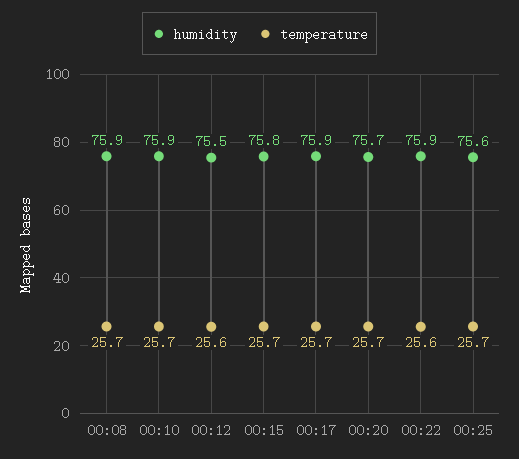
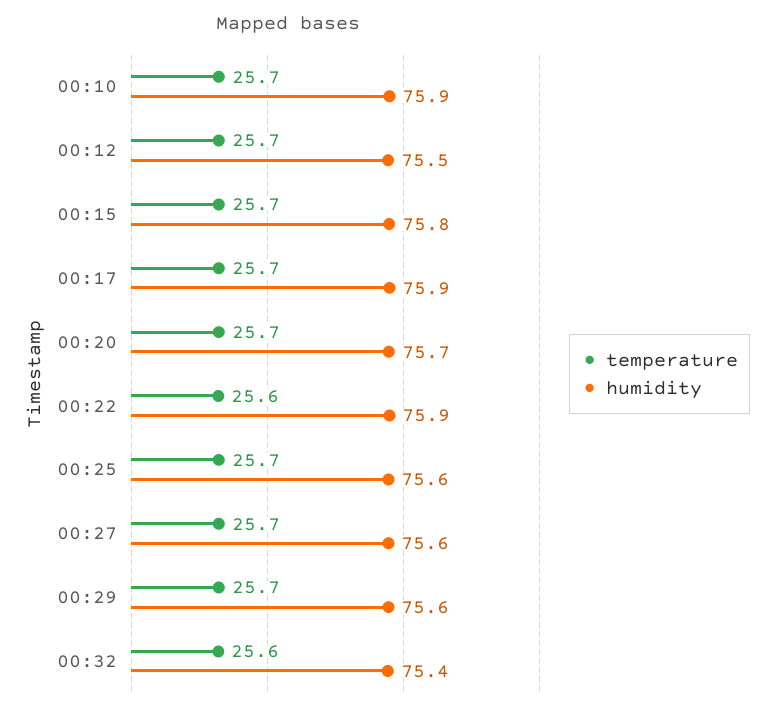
humidity, 00:08: 75.9 -> none
temperature, 00:08: 25.7 -> none
temperature, 00:12: 25.6 -> 25.7
temperature, 00:27: none -> 25.7
humidity, 00:27: none -> 75.6
temperature, 00:29: none -> 25.7
humidity, 00:29: none -> 75.6
temperature, 00:32: none -> 25.6
humidity, 00:32: none -> 75.4

